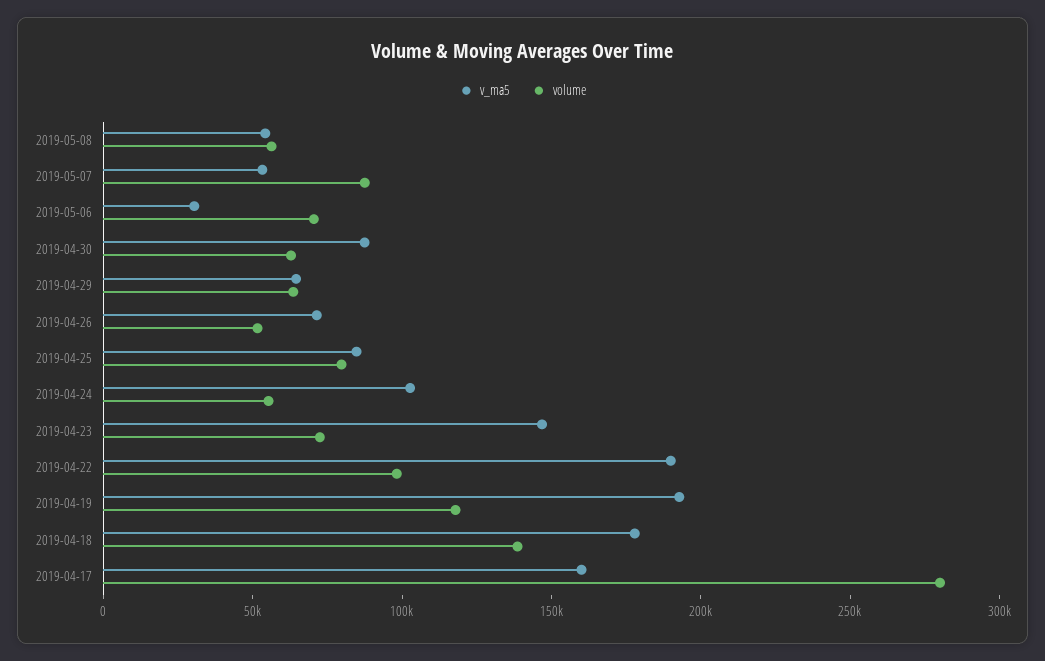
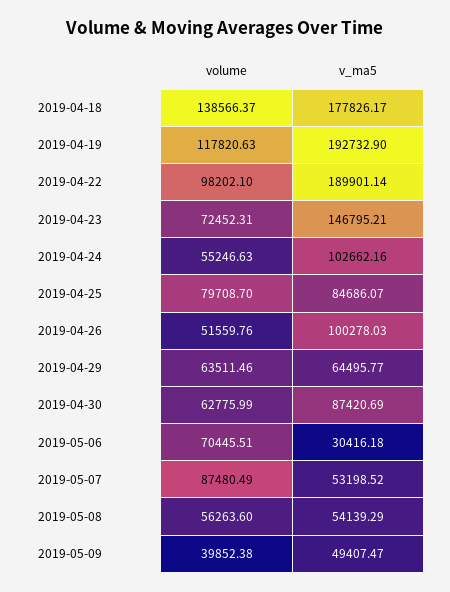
v_ma5, 2019-04-26: 70000 -> 100278.03
v_ma5, 2019-04-17: 160000 -> none
volume, 2019-04-17: 280000 -> none
volume, 2019-05-09: none -> 39852.38
v_ma5, 2019-05-09: none -> 49407.47

